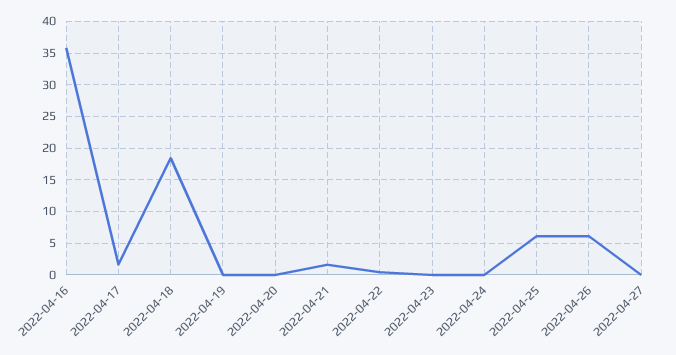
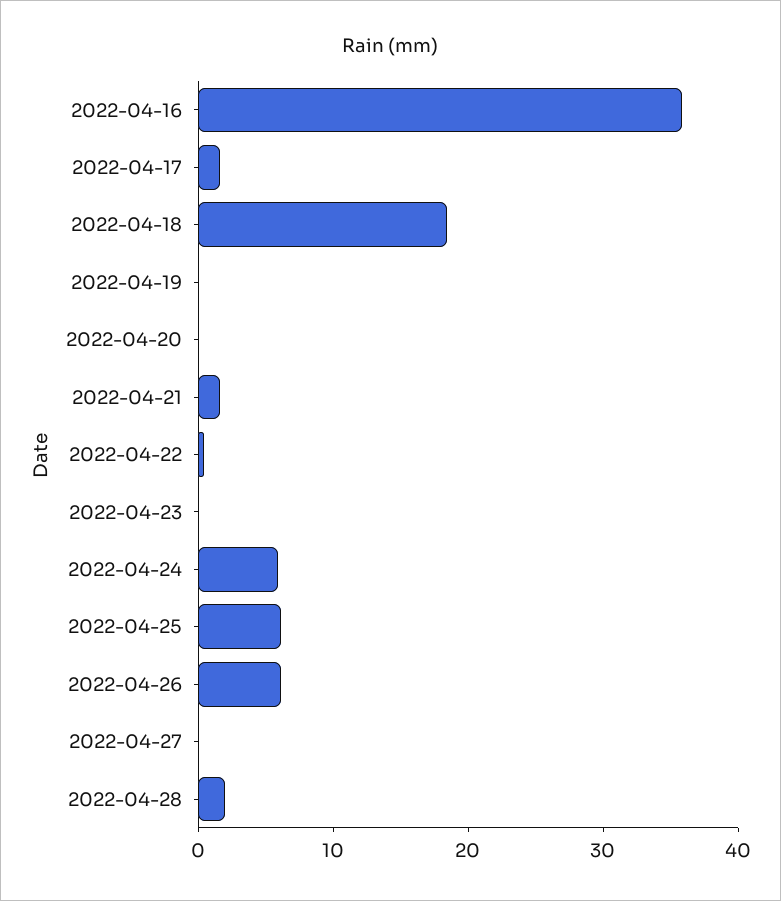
2022-04-24: 0 -> 6
2022-04-28: none -> 2

